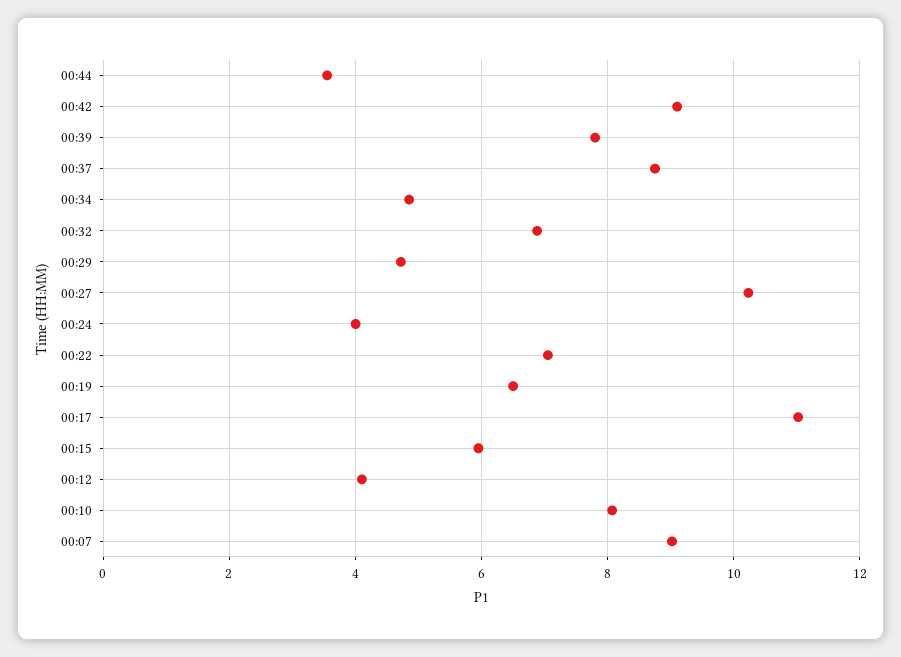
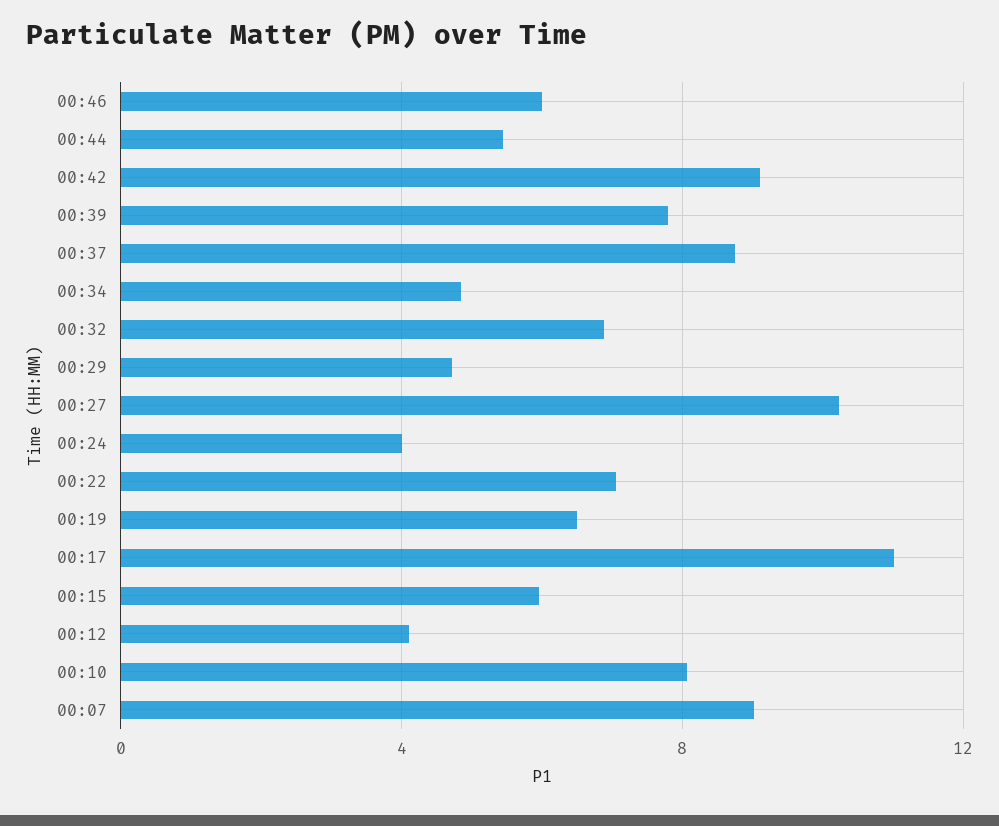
00:44: 3.6 -> 5.5
00:46: none -> 6

